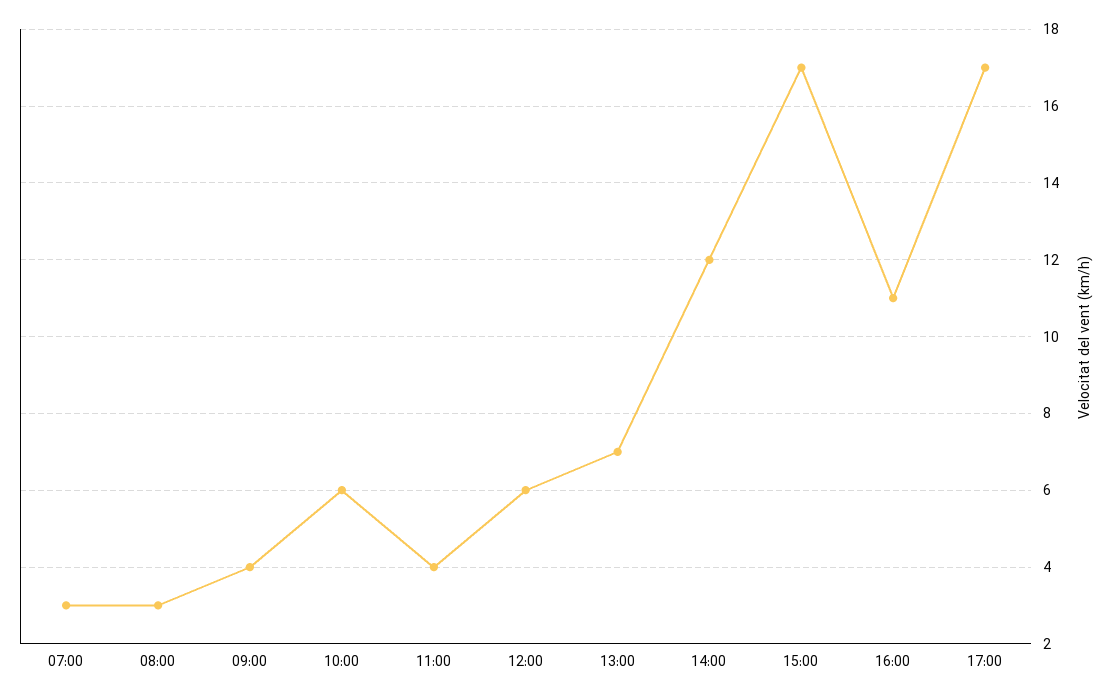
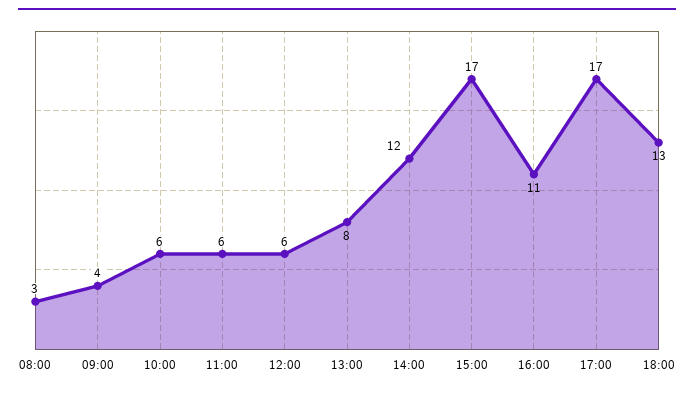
07:00: 3 -> none
11:00: 4 -> 6
13:00: 7 -> 8
18:00: none -> 13

